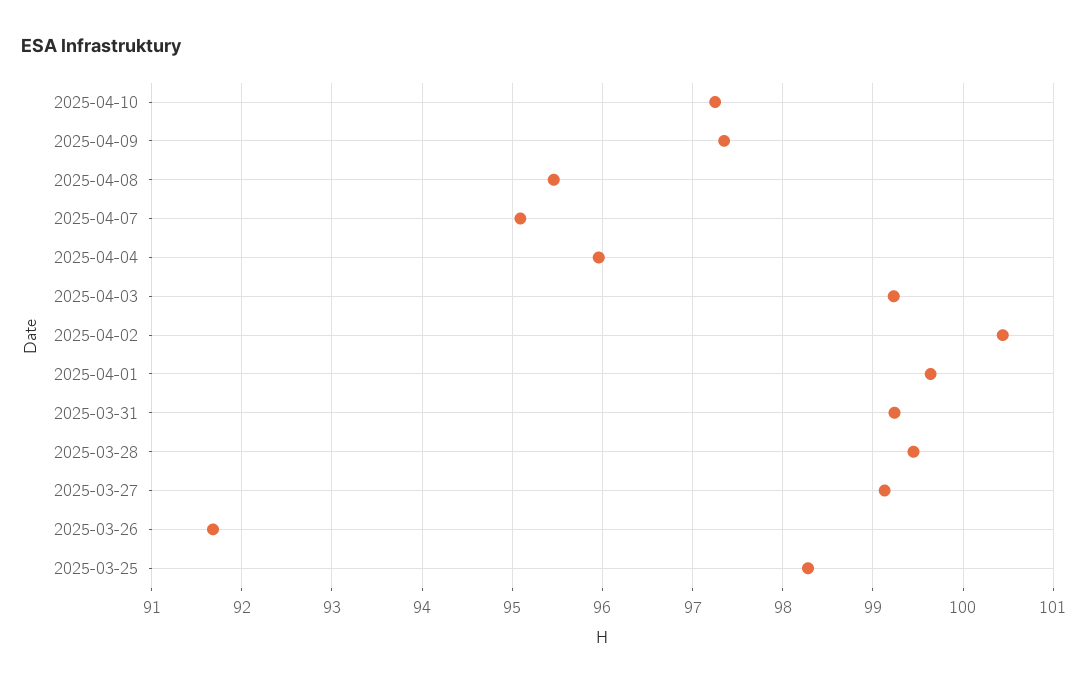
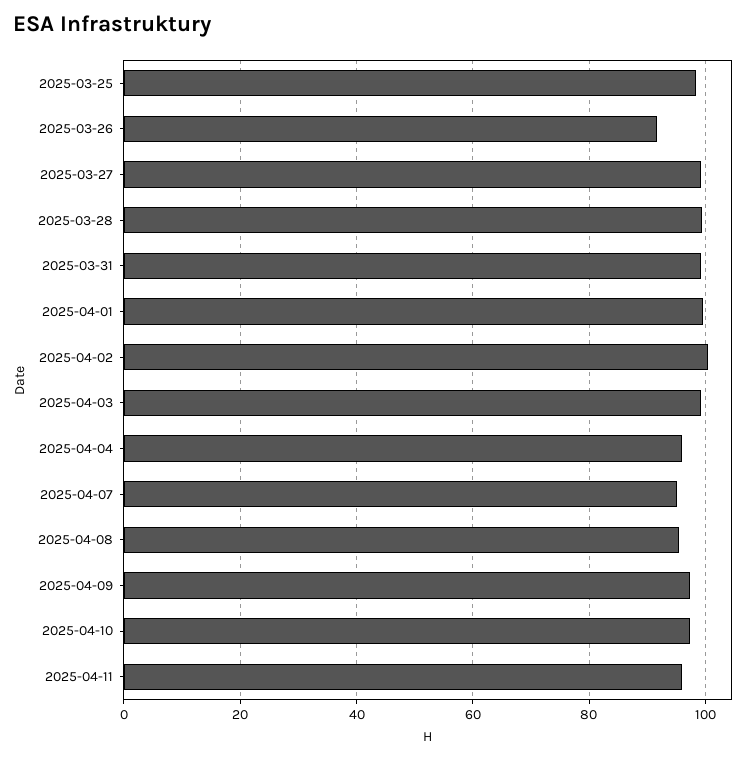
2025-04-11: none -> 96

